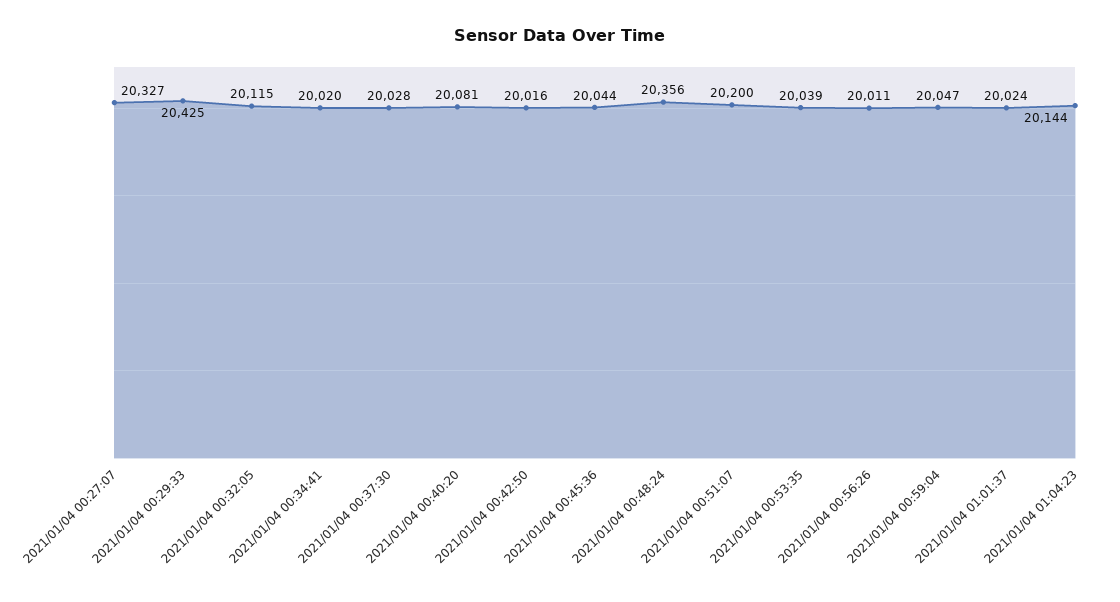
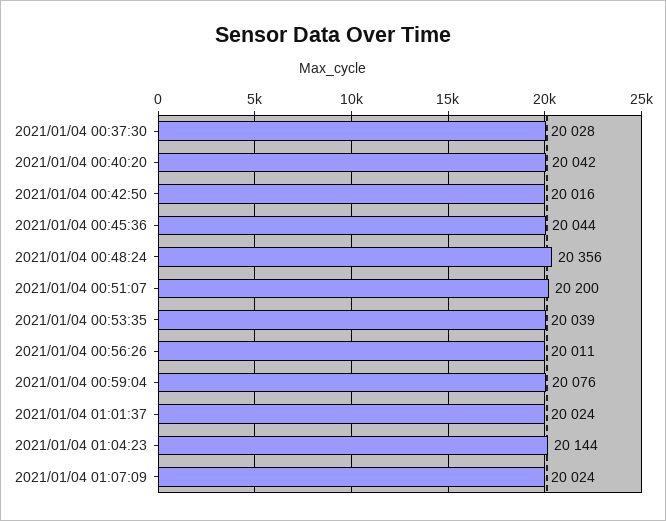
2021/01/04 00:27:07: 20327 -> none
2021/01/04 00:29:33: 20425 -> none
2021/01/04 00:32:05: 20115 -> none
2021/01/04 00:34:41: 20020 -> none
2021/01/04 00:40:20: 20081 -> 20042
2021/01/04 00:59:04: 20047 -> 20076
2021/01/04 01:07:09: none -> 20024

